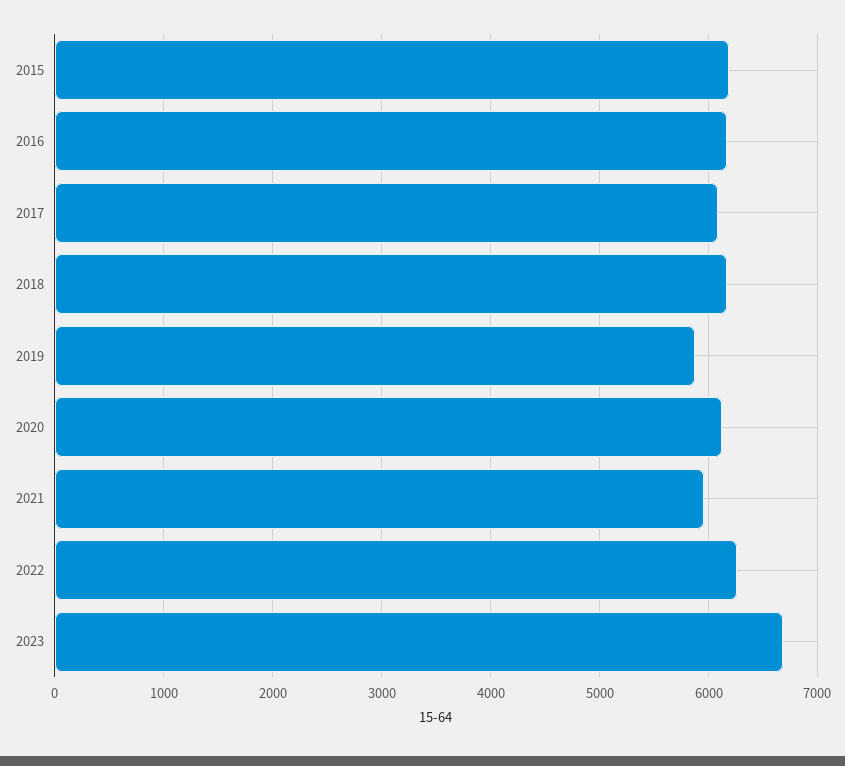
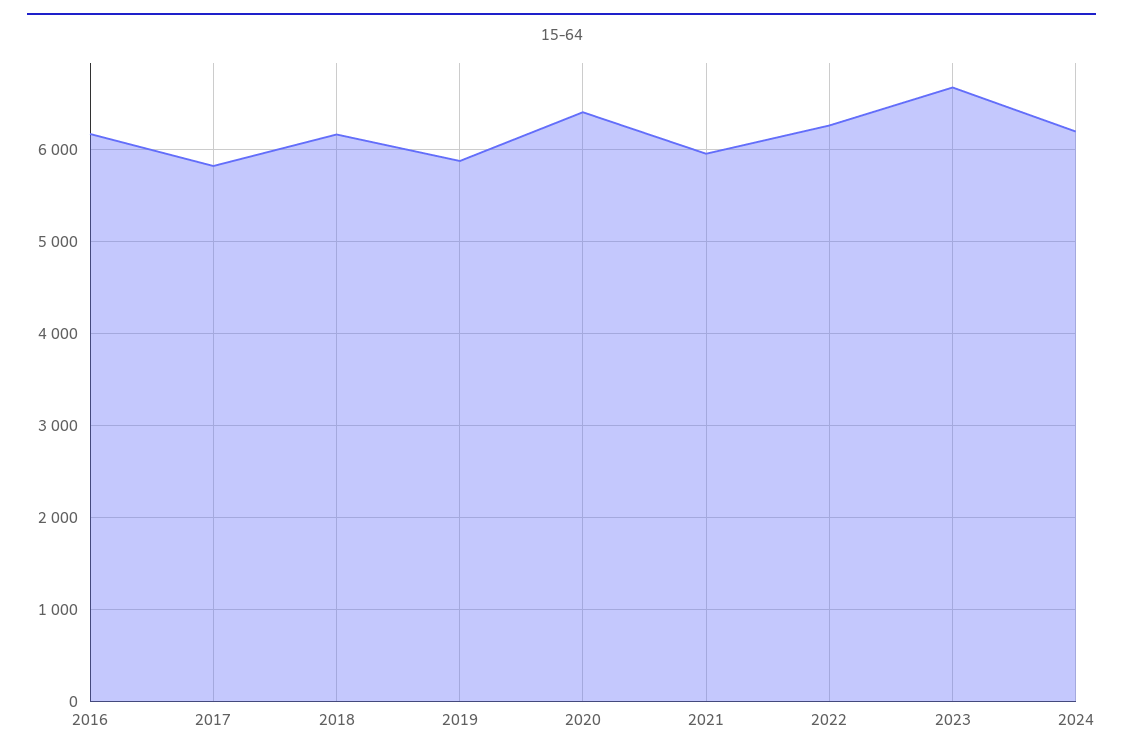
2015: 6200 -> none
2017: 6100 -> 5800
2020: 6100 -> 6400
2024: none -> 6200

